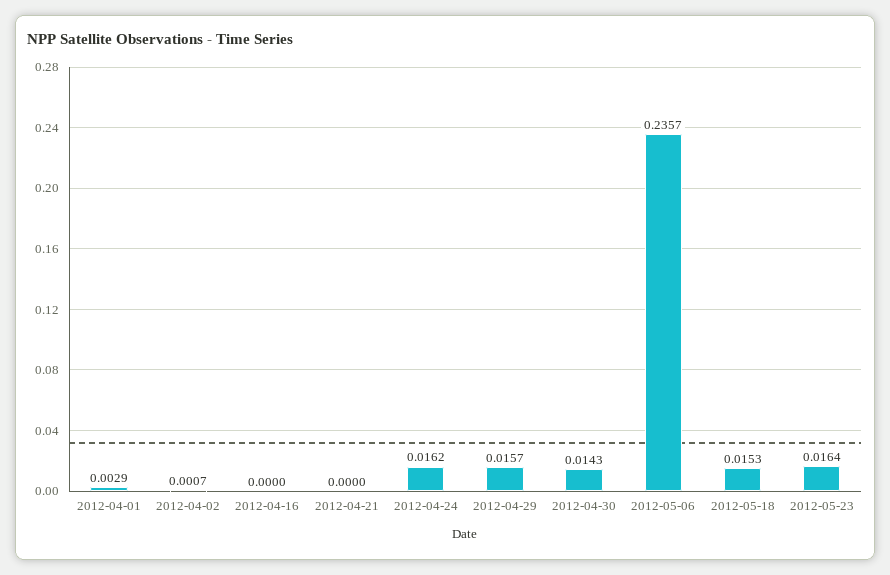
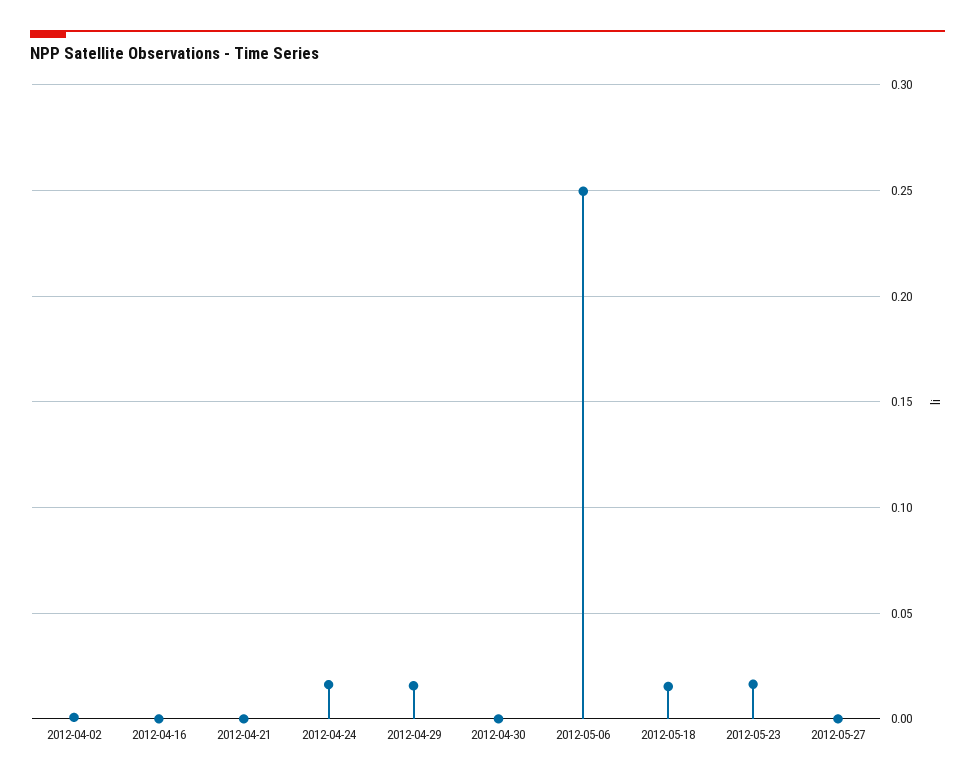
2012-04-01: 0.0029 -> none
2012-04-30: 0.0143 -> 0
2012-05-06: 0.2357 -> 0.25
2012-05-27: none -> 0

